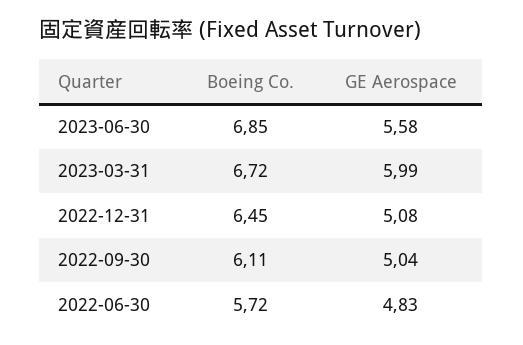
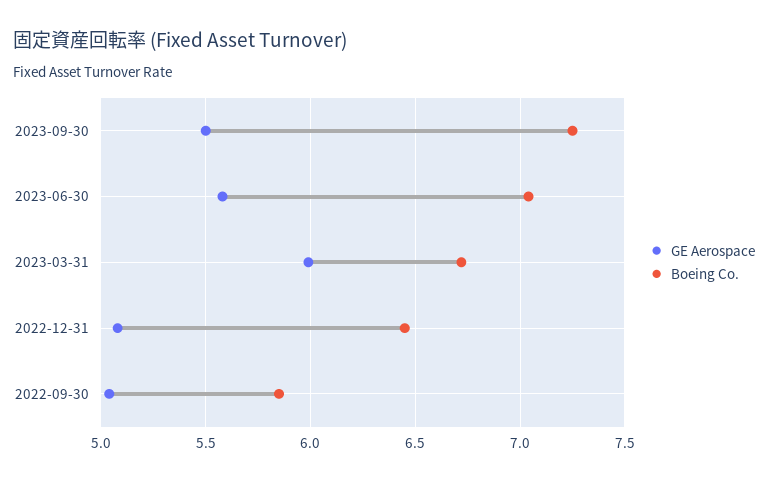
Boeing Co., 2023-06-30: 6.85 -> 7.05
Boeing Co., 2022-09-30: 6.11 -> 5.85
Boeing Co., 2022-06-30: 5.72 -> none
GE Aerospace, 2022-06-30: 4.83 -> none
GE Aerospace, 2023-09-30: none -> 5.5
Boeing Co., 2023-09-30: none -> 7.25

